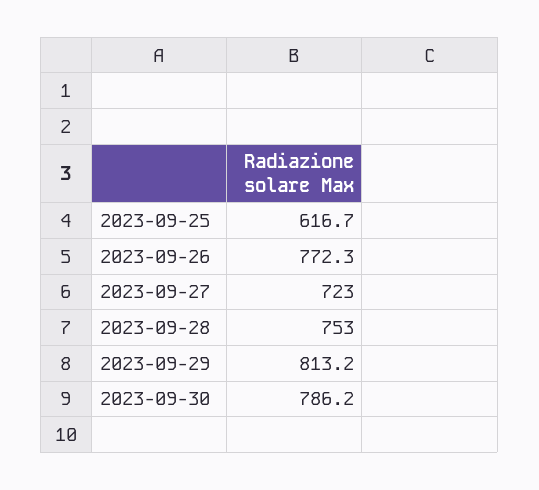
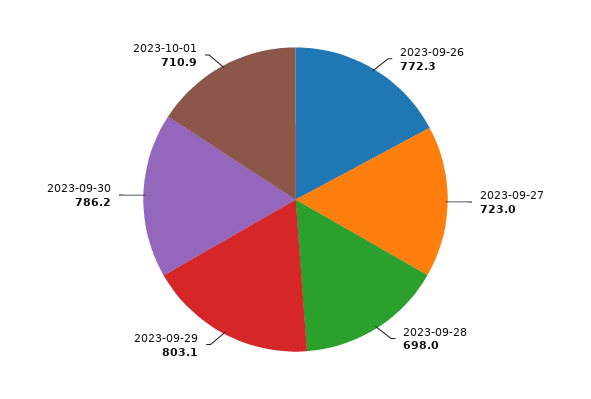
2023-09-25: 616.7 -> none
2023-09-28: 753 -> 698
2023-09-29: 813.2 -> 803.1
2023-10-01: none -> 710.9

